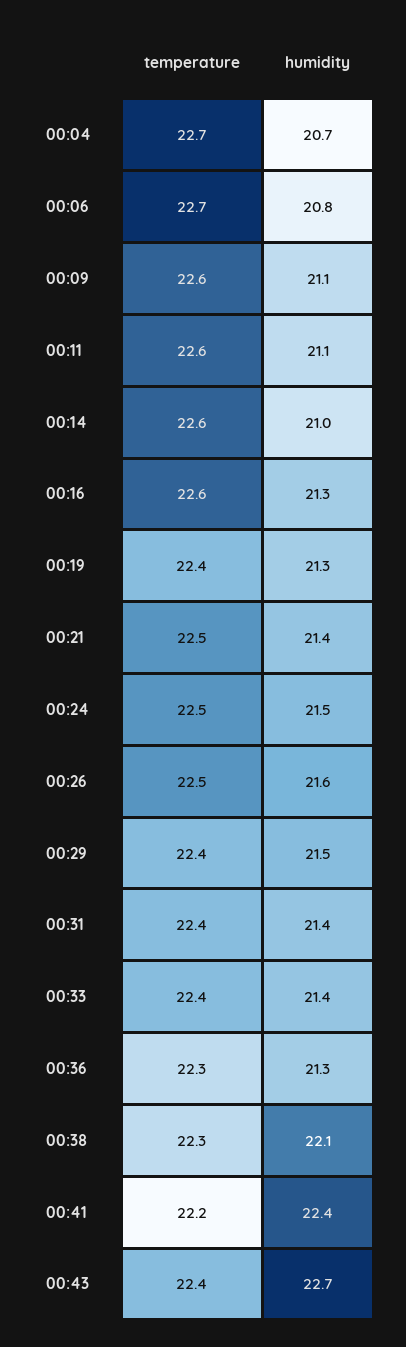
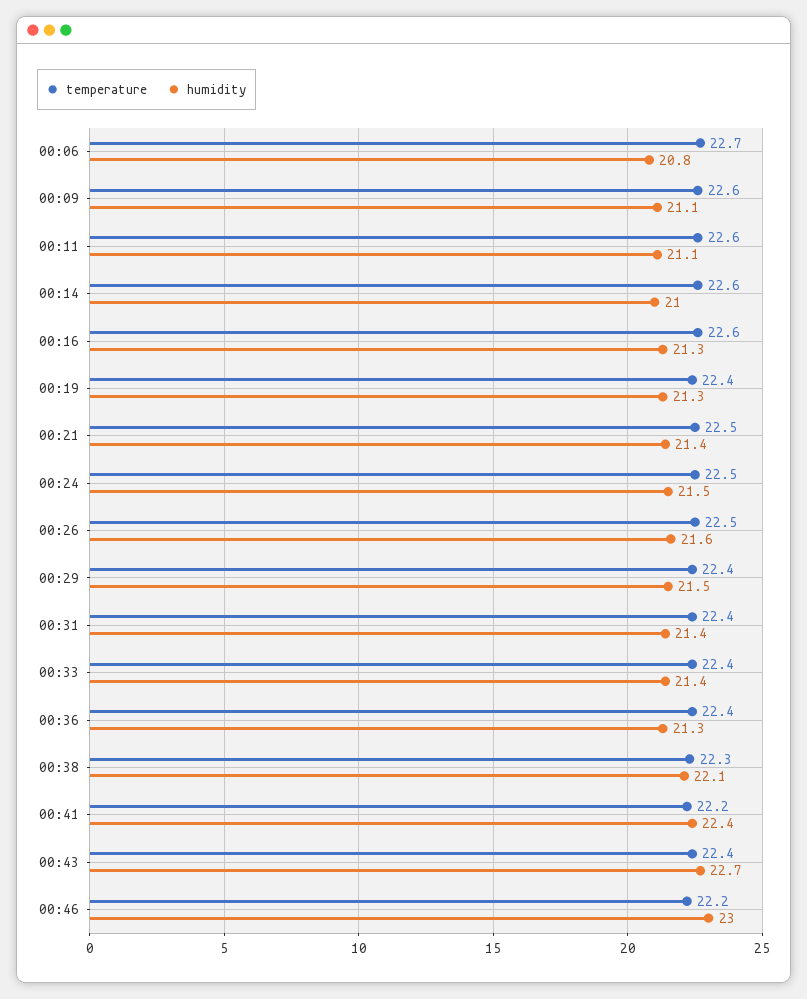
temperature, 00:04: 22.7 -> none
humidity, 00:04: 20.7 -> none
temperature, 00:36: 22.3 -> 22.4
temperature, 00:46: none -> 22.2
humidity, 00:46: none -> 23

